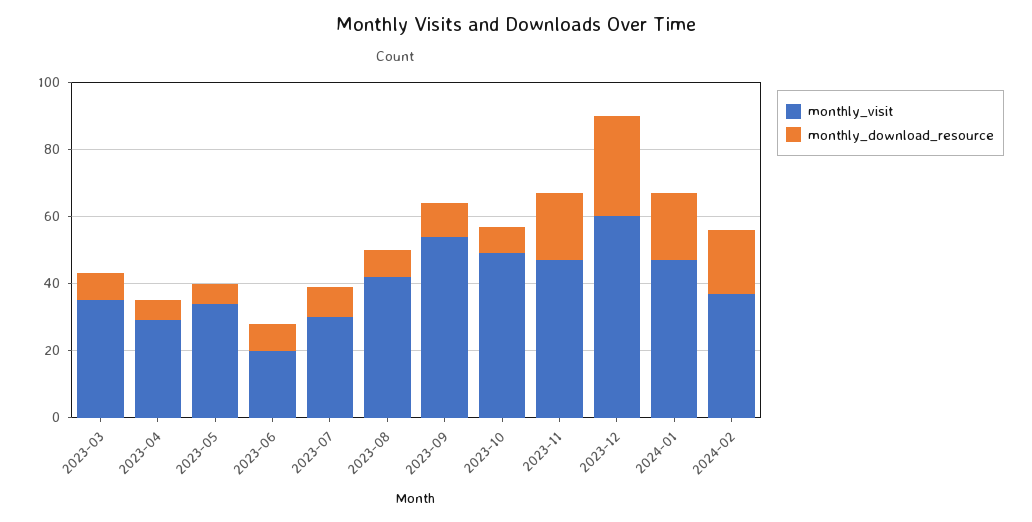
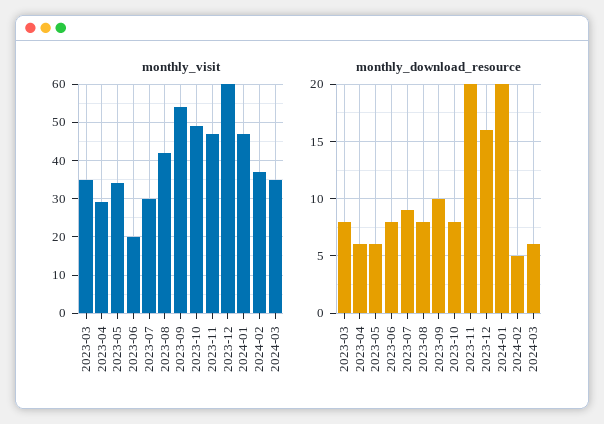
monthly_download_resource, 2023-12: 30 -> 16
monthly_download_resource, 2024-02: 20 -> 5
monthly_visit, 2024-03: none -> 35
monthly_download_resource, 2024-03: none -> 6

